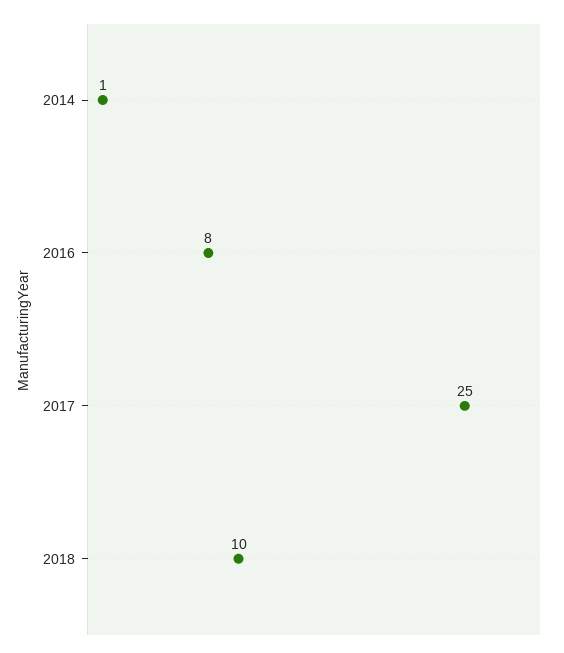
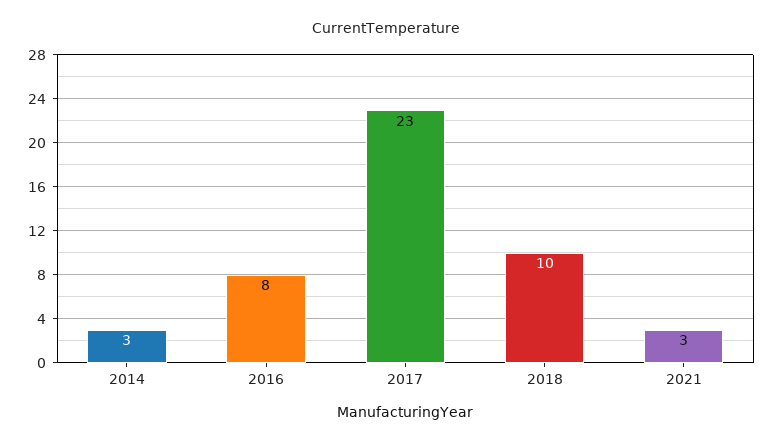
2014: 1 -> 3
2017: 25 -> 23
2021: none -> 3

